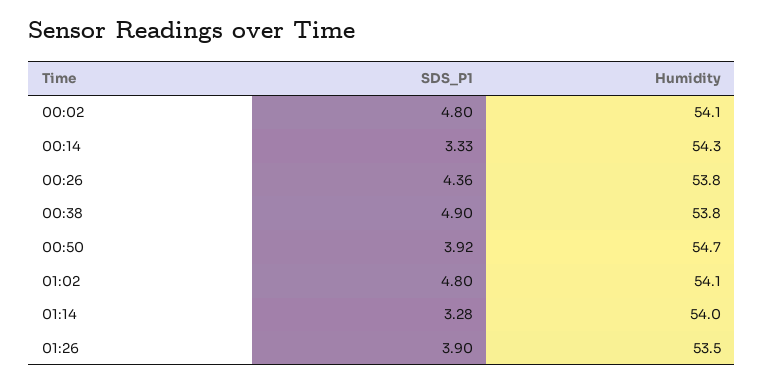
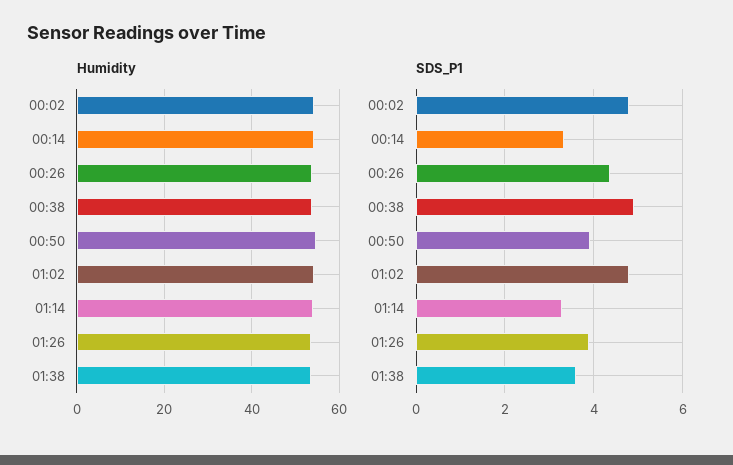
Humidity, 01:38: none -> 54
SDS_P1, 01:38: none -> 3.6

